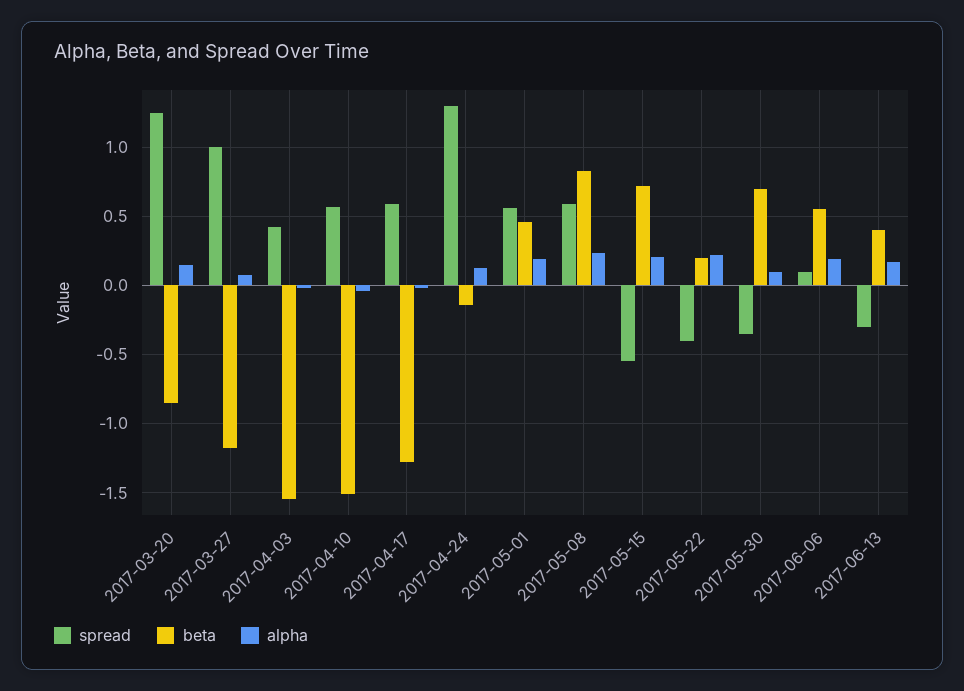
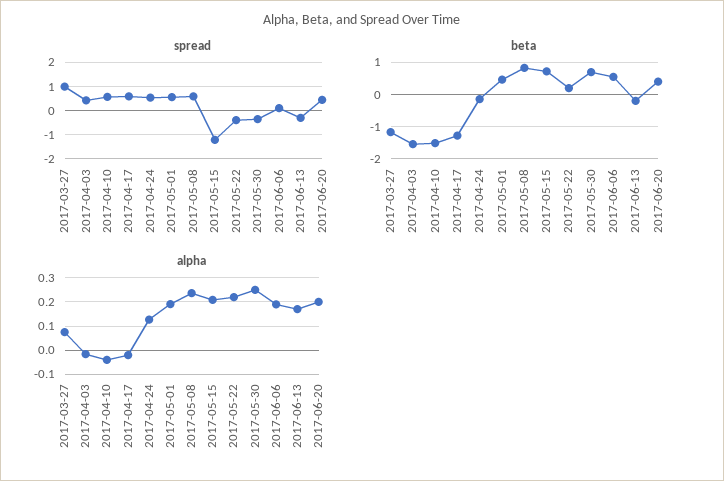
spread, 2017-03-20: 1.25 -> none
beta, 2017-03-20: -0.85 -> none
alpha, 2017-03-20: 0.15 -> none
spread, 2017-04-24: 1.3 -> 0.5
spread, 2017-05-15: -0.55 -> -1.25
alpha, 2017-05-30: 0.1 -> 0.25
beta, 2017-06-13: 0.4 -> -0.2
spread, 2017-06-20: none -> 0.5
beta, 2017-06-20: none -> 0.4
alpha, 2017-06-20: none -> 0.2

